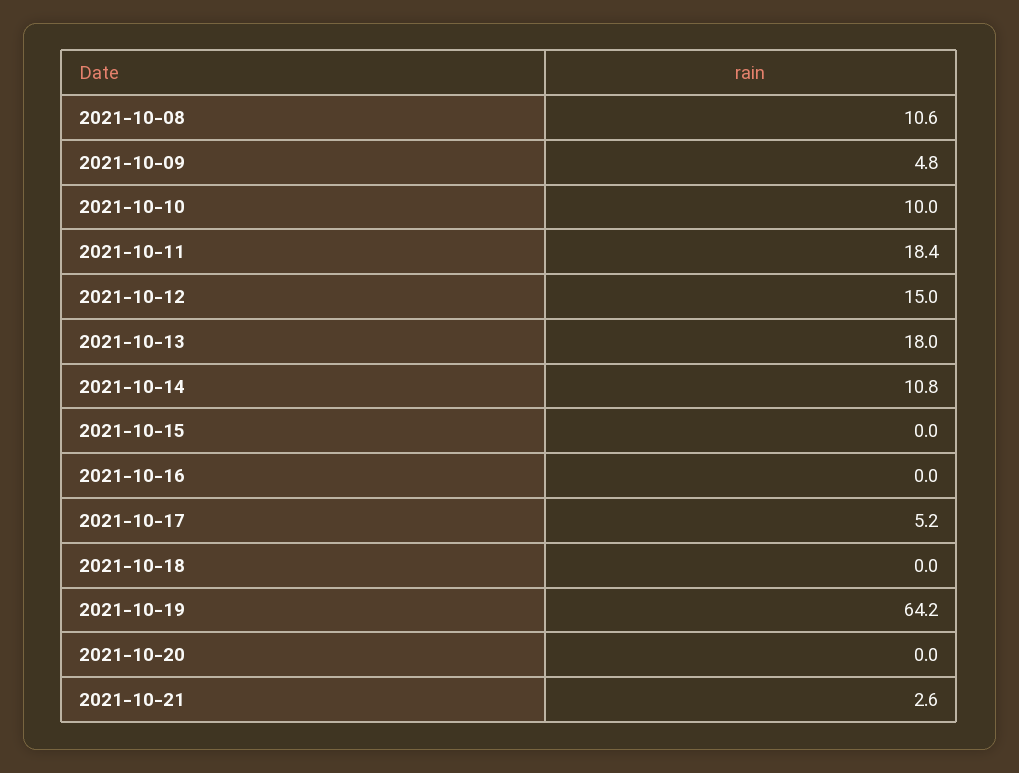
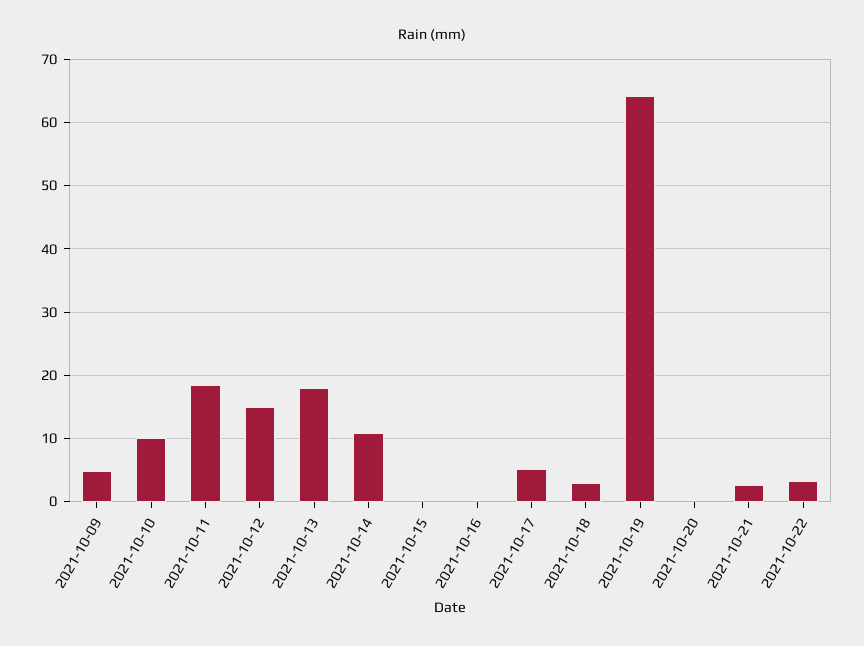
2021-10-08: 10.6 -> none
2021-10-18: 0 -> 3
2021-10-22: none -> 3

